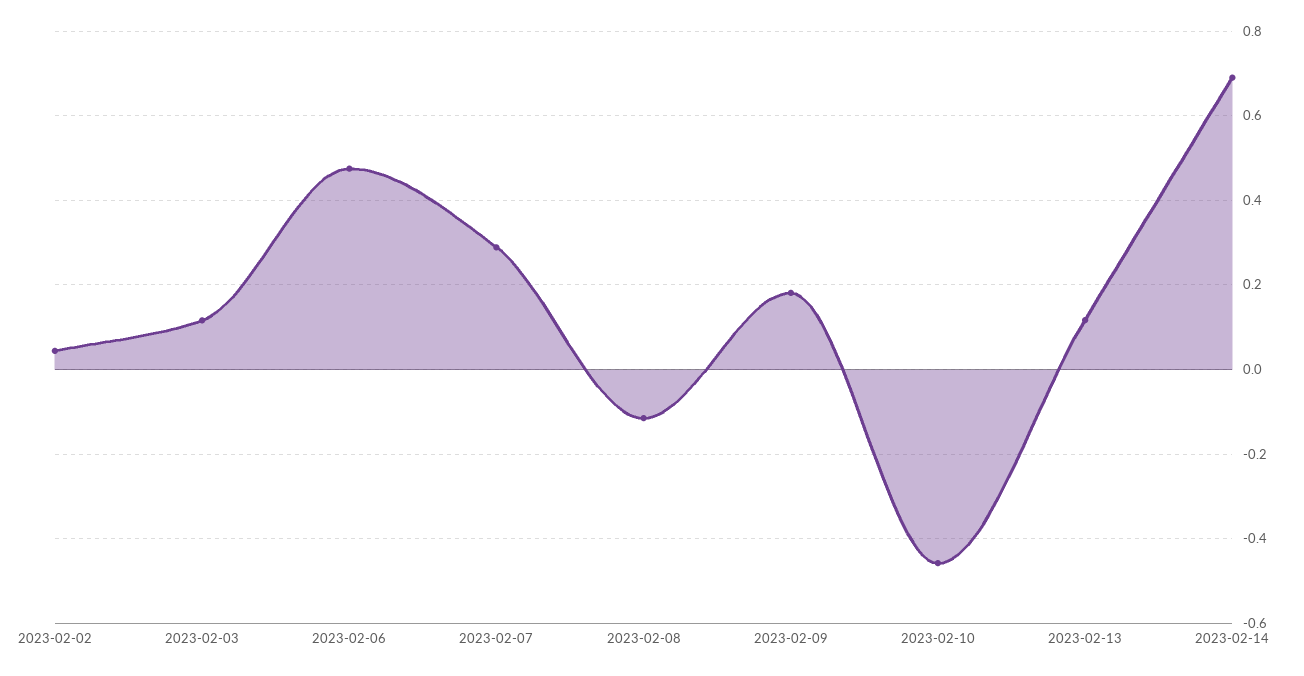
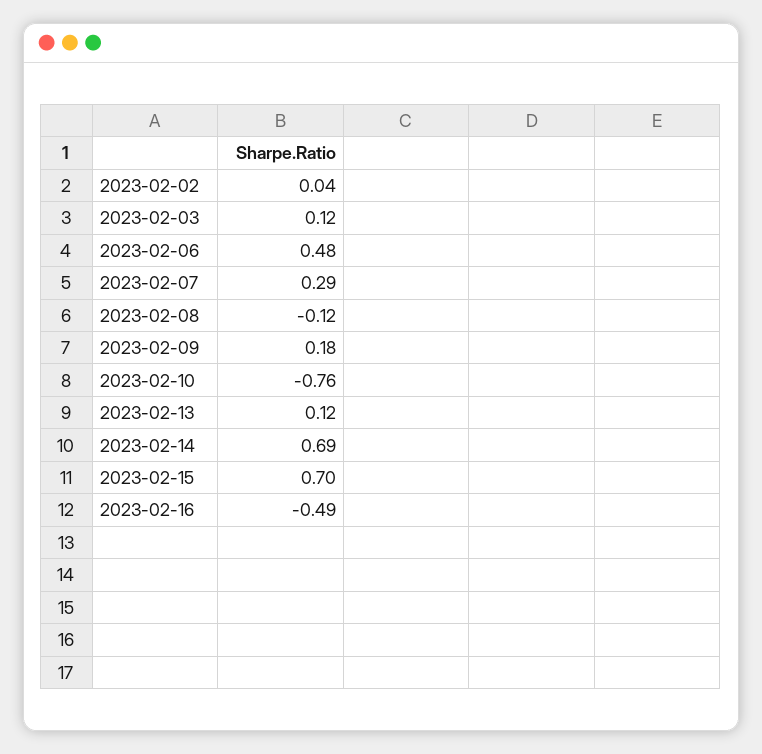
2023-02-10: -0.46 -> -0.76
2023-02-15: none -> 0.7
2023-02-16: none -> -0.49

